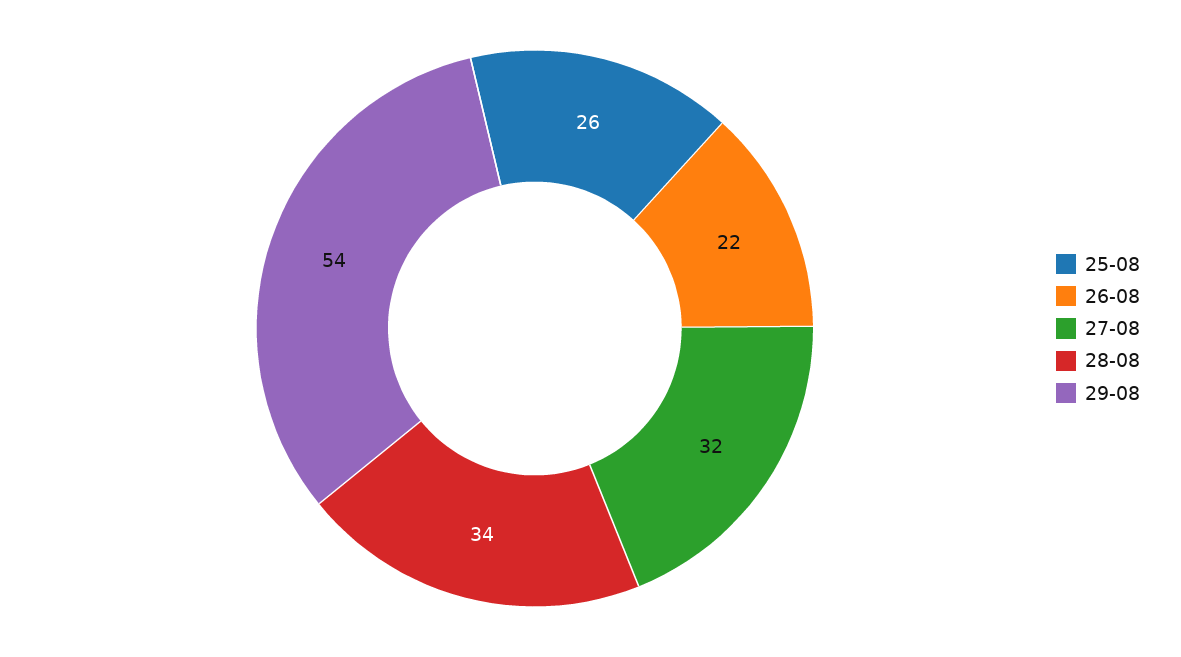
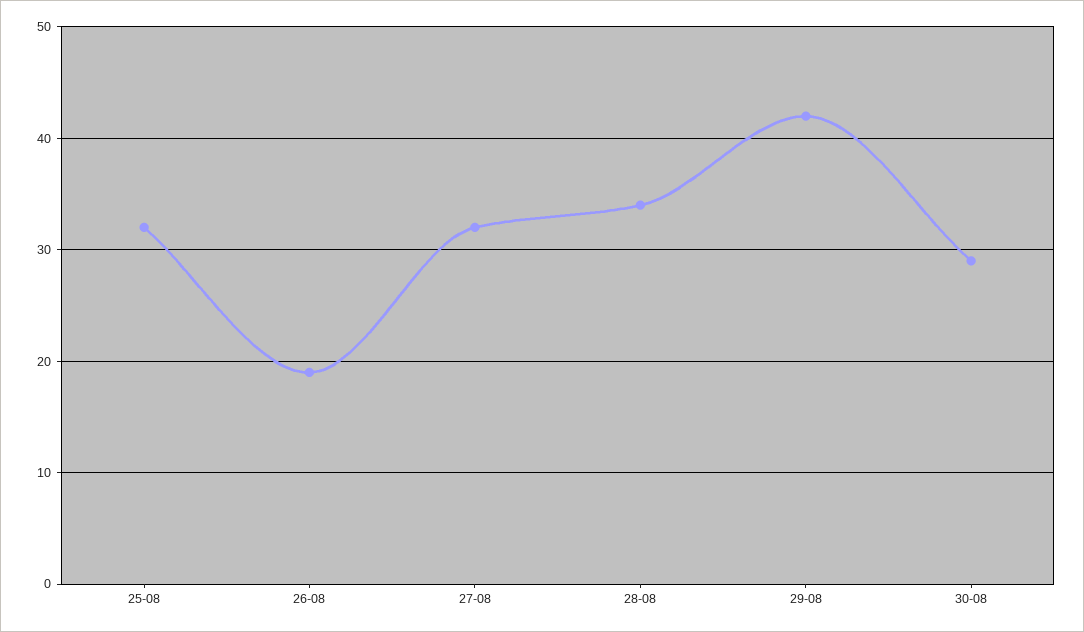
25-08: 26 -> 32
26-08: 22 -> 19
29-08: 54 -> 42
30-08: none -> 29

